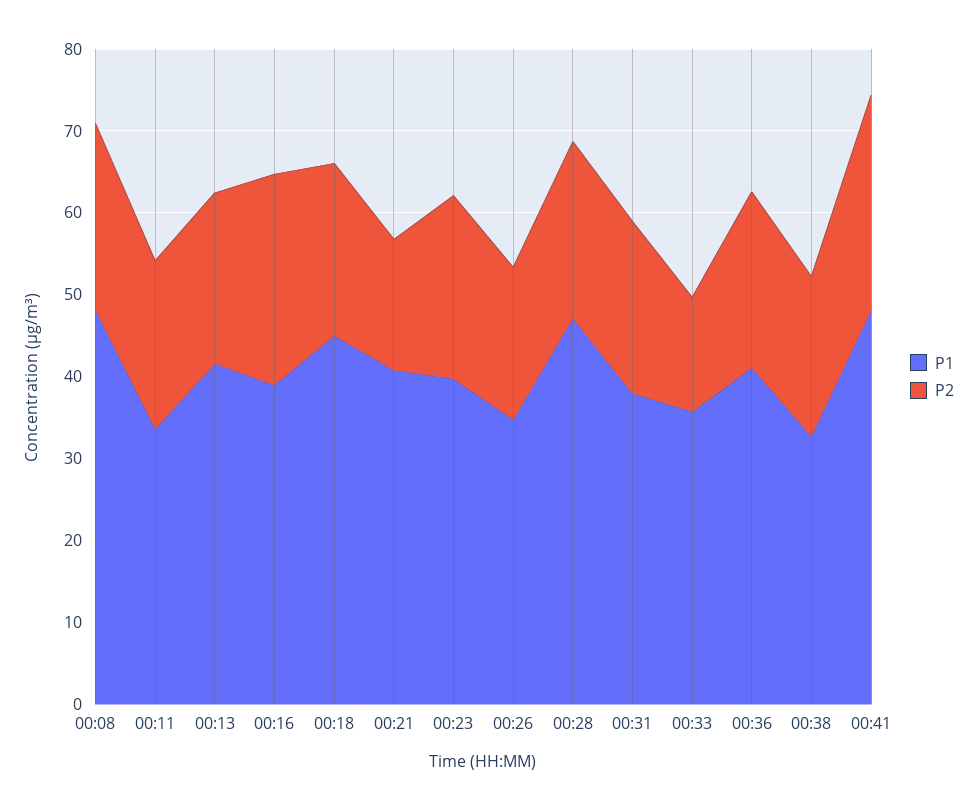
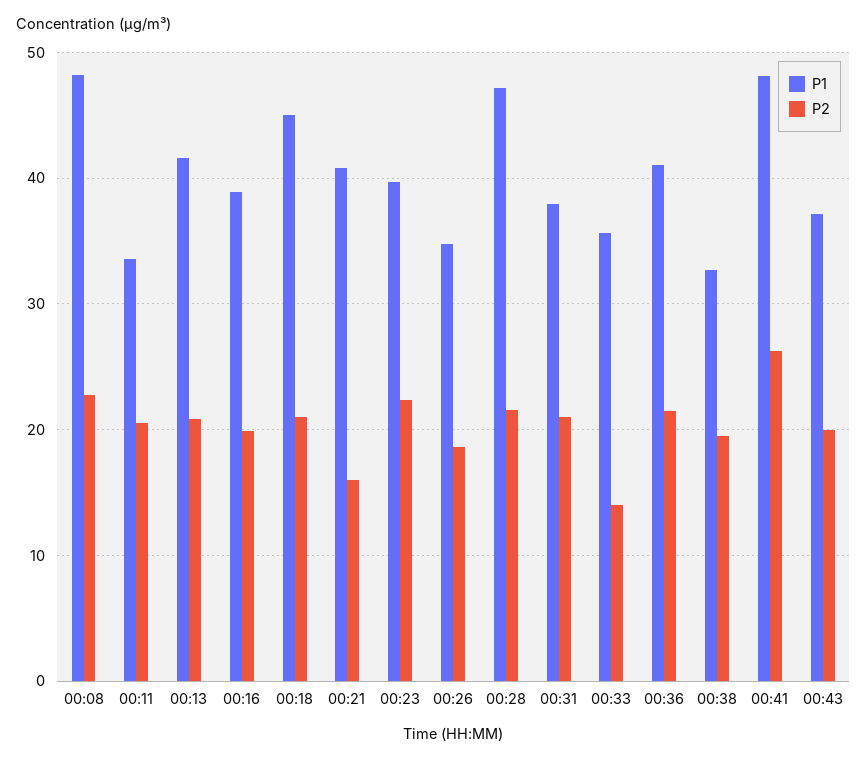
P2, 00:16: 26 -> 20
P1, 00:43: none -> 37
P2, 00:43: none -> 20

